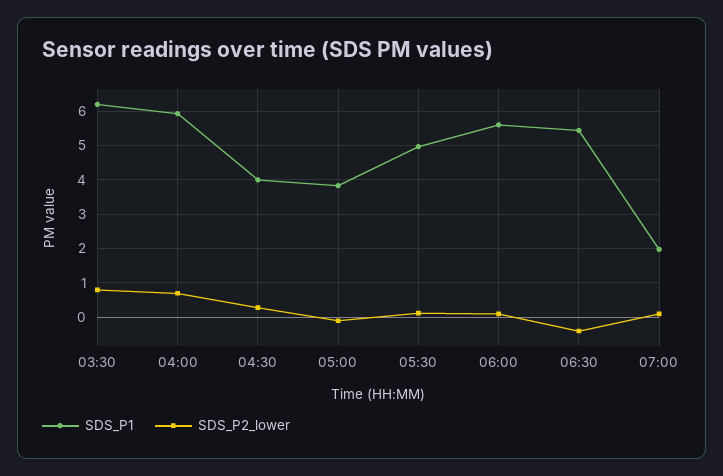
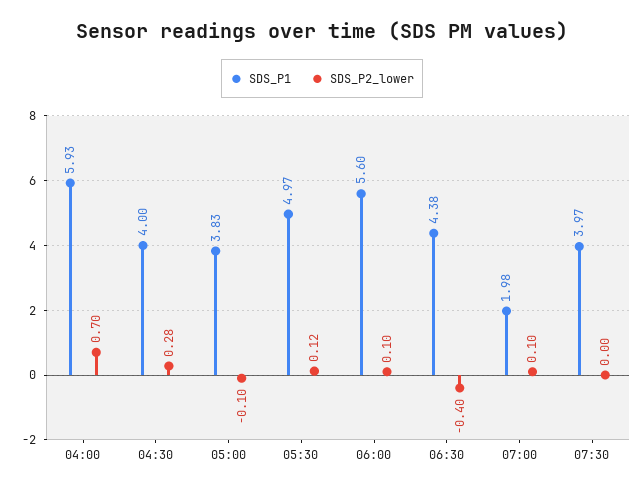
SDS_P1, 03:30: 6.2 -> none
SDS_P2_lower, 03:30: 0.8 -> none
SDS_P1, 06:30: 5.4 -> 4.38
SDS_P1, 07:30: none -> 3.97
SDS_P2_lower, 07:30: none -> 0

